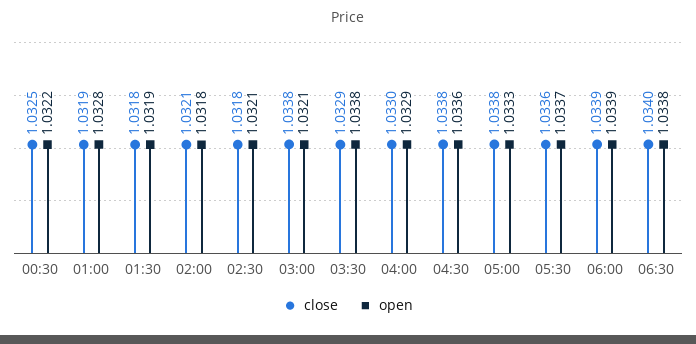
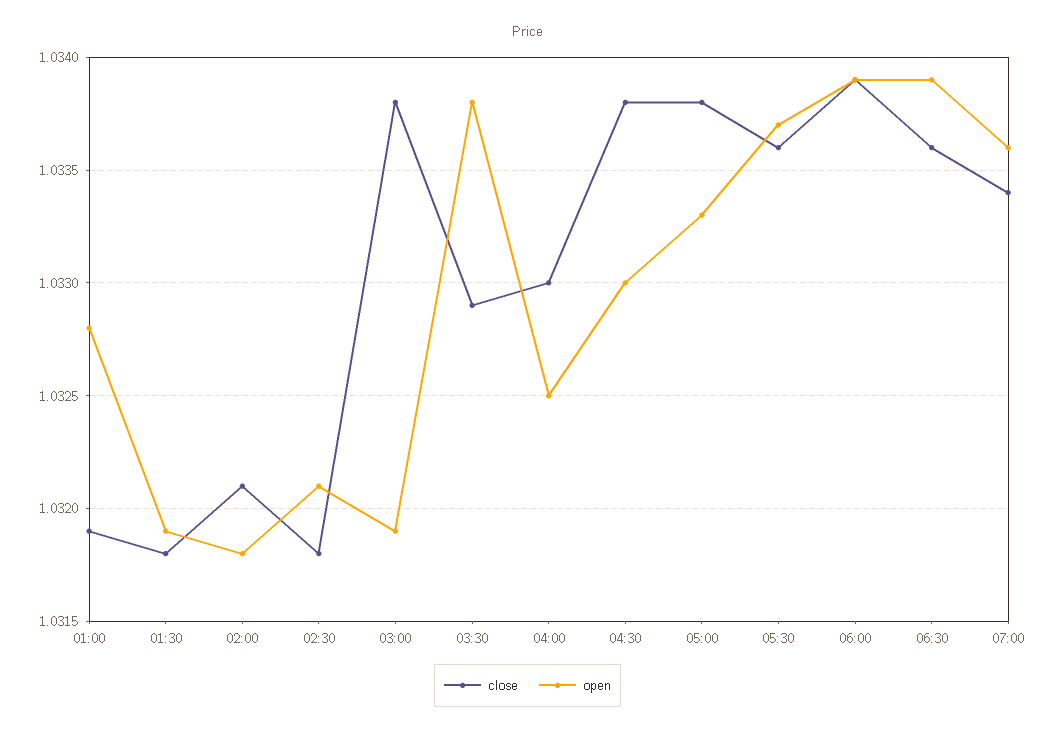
close, 00:30: 1.0325 -> none
open, 00:30: 1.0322 -> none
open, 03:00: 1.0321 -> 1.0319
open, 04:00: 1.0329 -> 1.0325
open, 04:30: 1.0336 -> 1.033
close, 06:30: 1.034 -> 1.0336
open, 06:30: 1.0338 -> 1.0339
close, 07:00: none -> 1.0334
open, 07:00: none -> 1.0336

